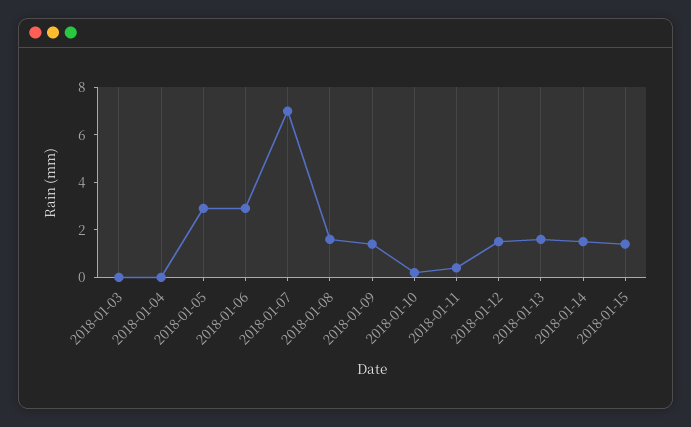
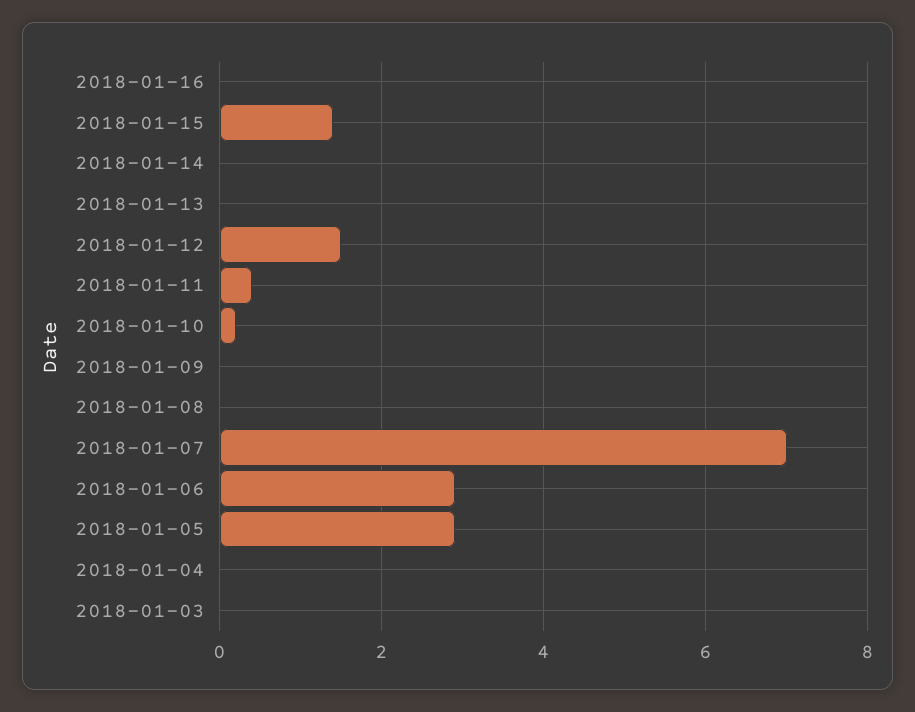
2018-01-08: 1.5 -> 0
2018-01-09: 1.5 -> 0
2018-01-13: 1.5 -> 0
2018-01-14: 1.5 -> 0
2018-01-16: none -> 0

